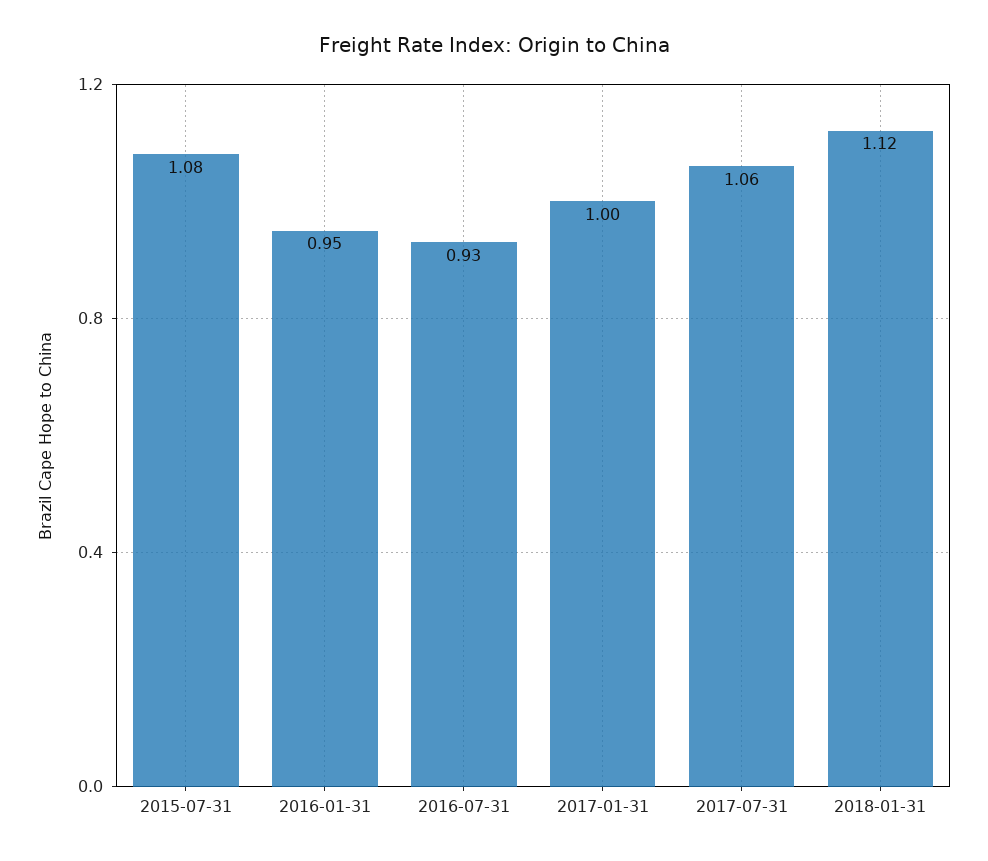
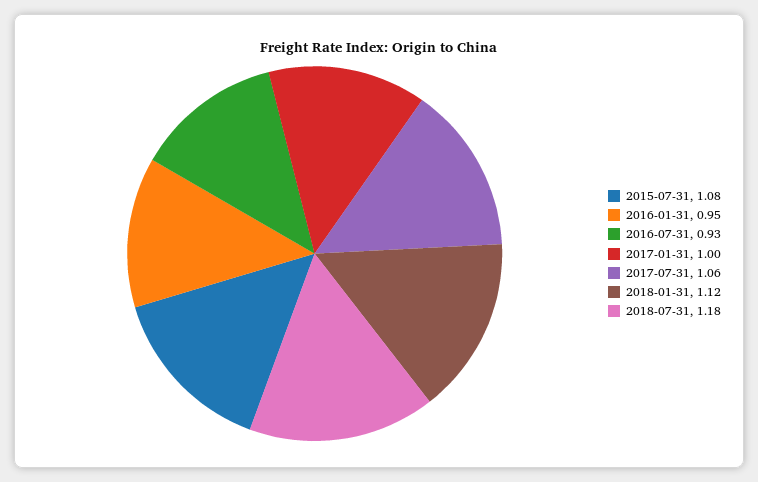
2018-07-31: none -> 1.18

